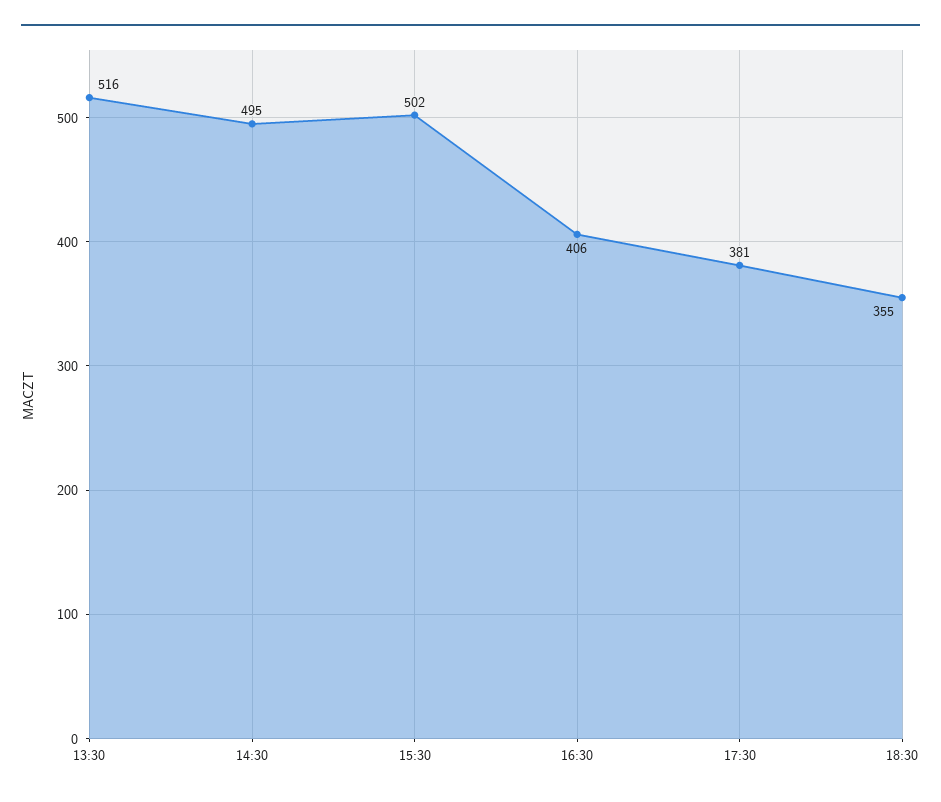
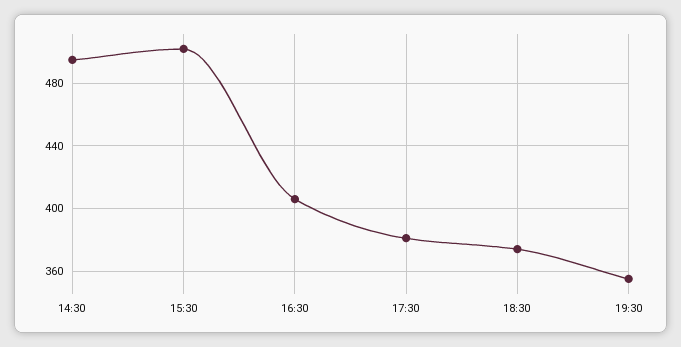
13:30: 516 -> none
18:30: 355 -> 375
19:30: none -> 355

